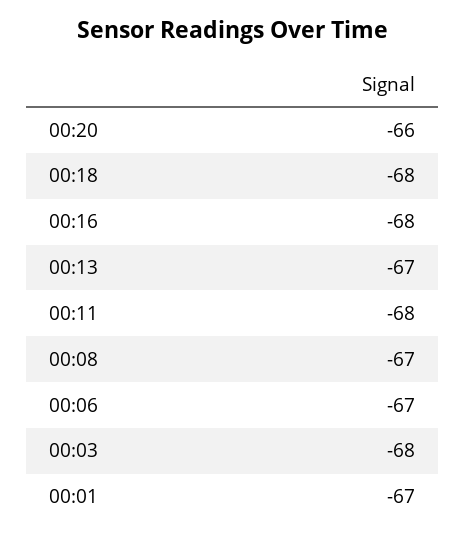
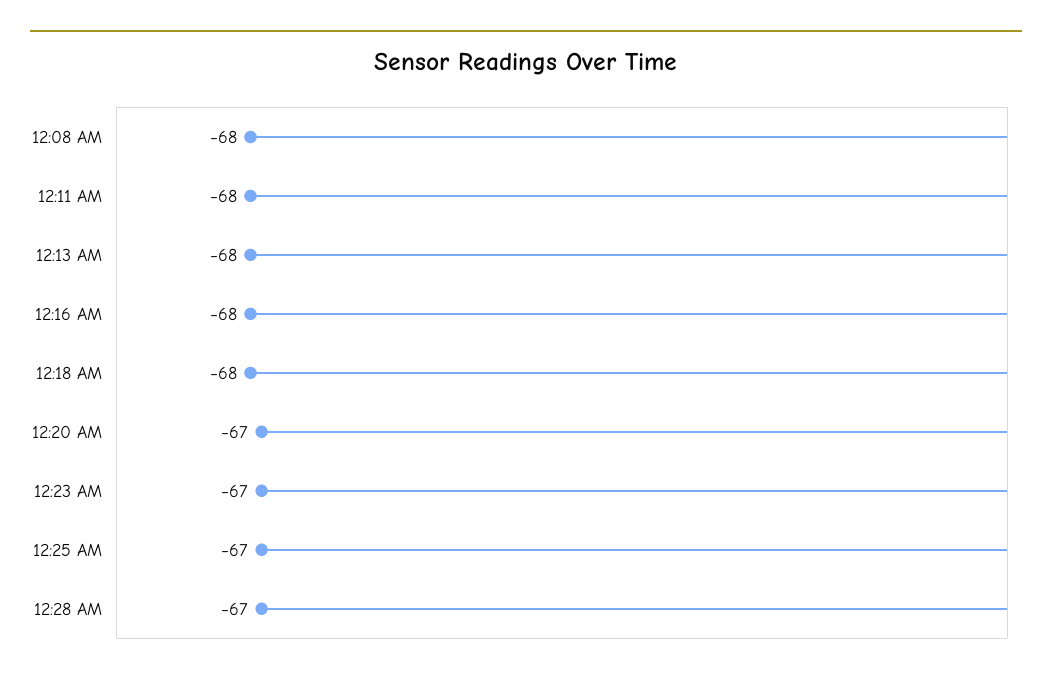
00:20: -66 -> -67
00:13: -67 -> -68
00:08: -67 -> -68
00:06: -67 -> none
00:03: -68 -> none
00:01: -67 -> none
12:23 AM: none -> -67
12:25 AM: none -> -67
12:28 AM: none -> -67

